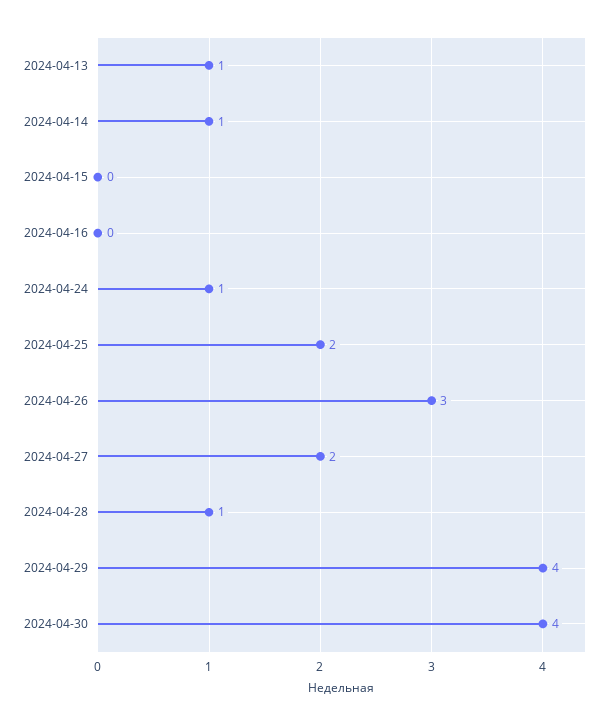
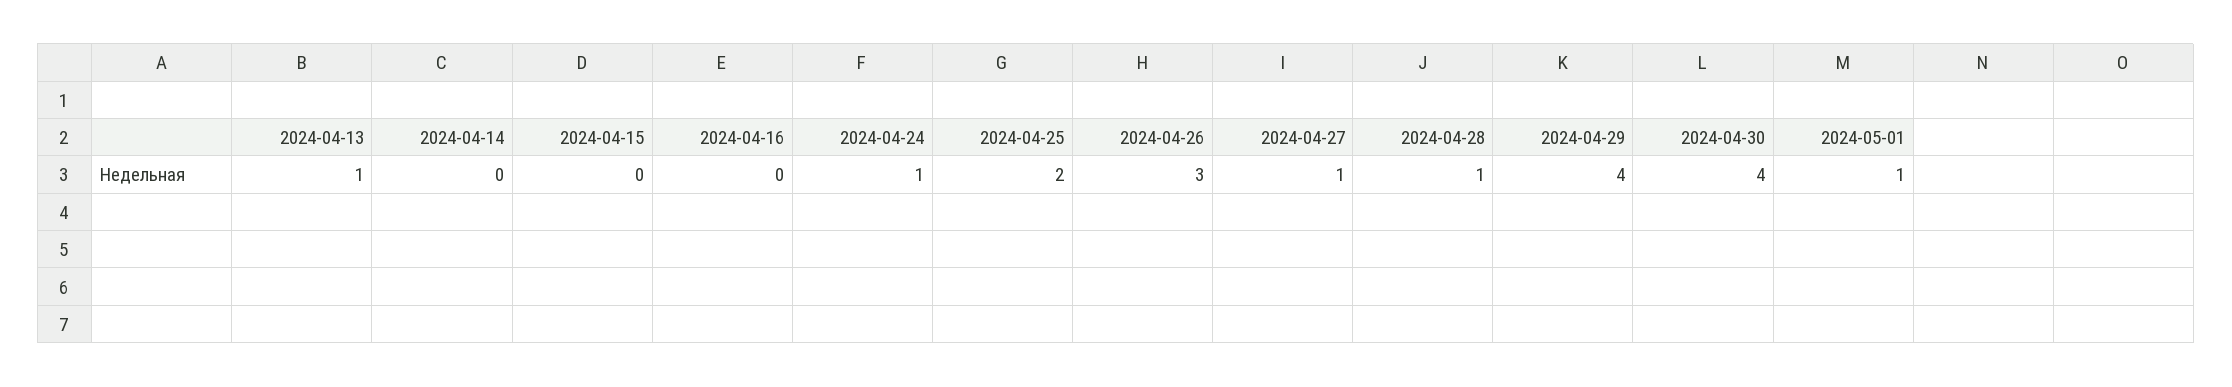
2024-04-14: 1 -> 0
2024-04-27: 2 -> 1
2024-05-01: none -> 1

